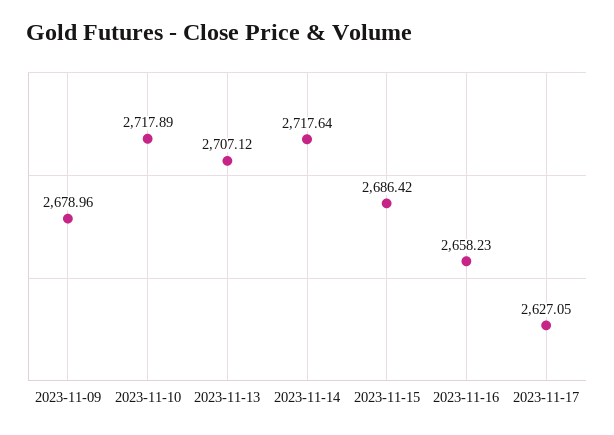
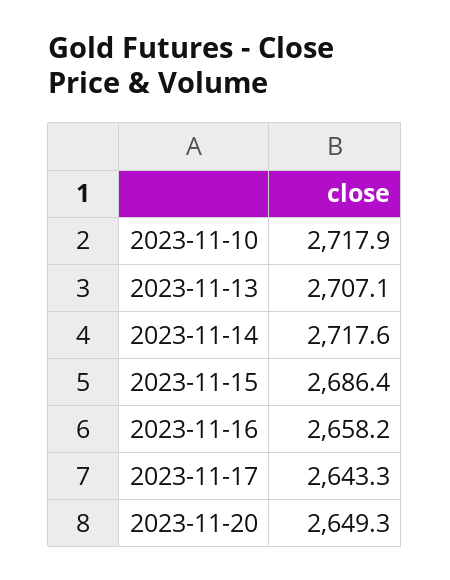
2023-11-09: 2678.96 -> none
2023-11-17: 2627.05 -> 2643.3
2023-11-20: none -> 2649.3

